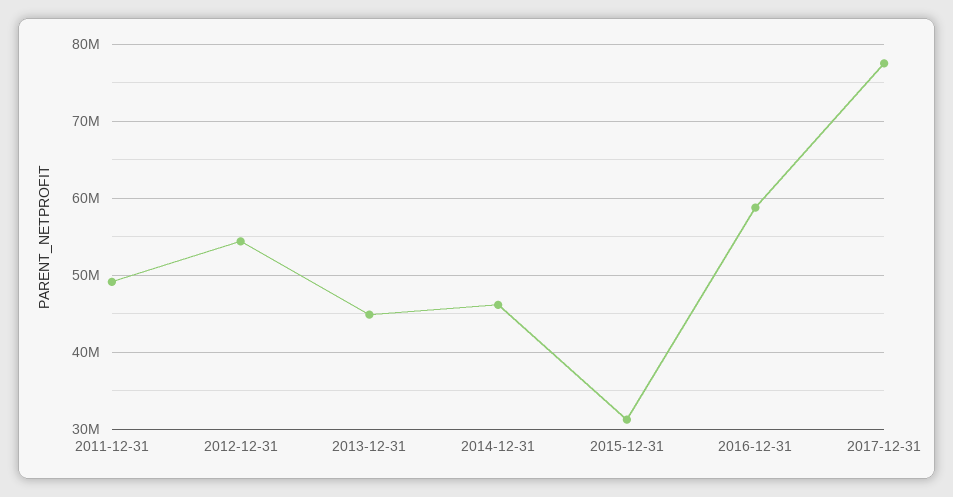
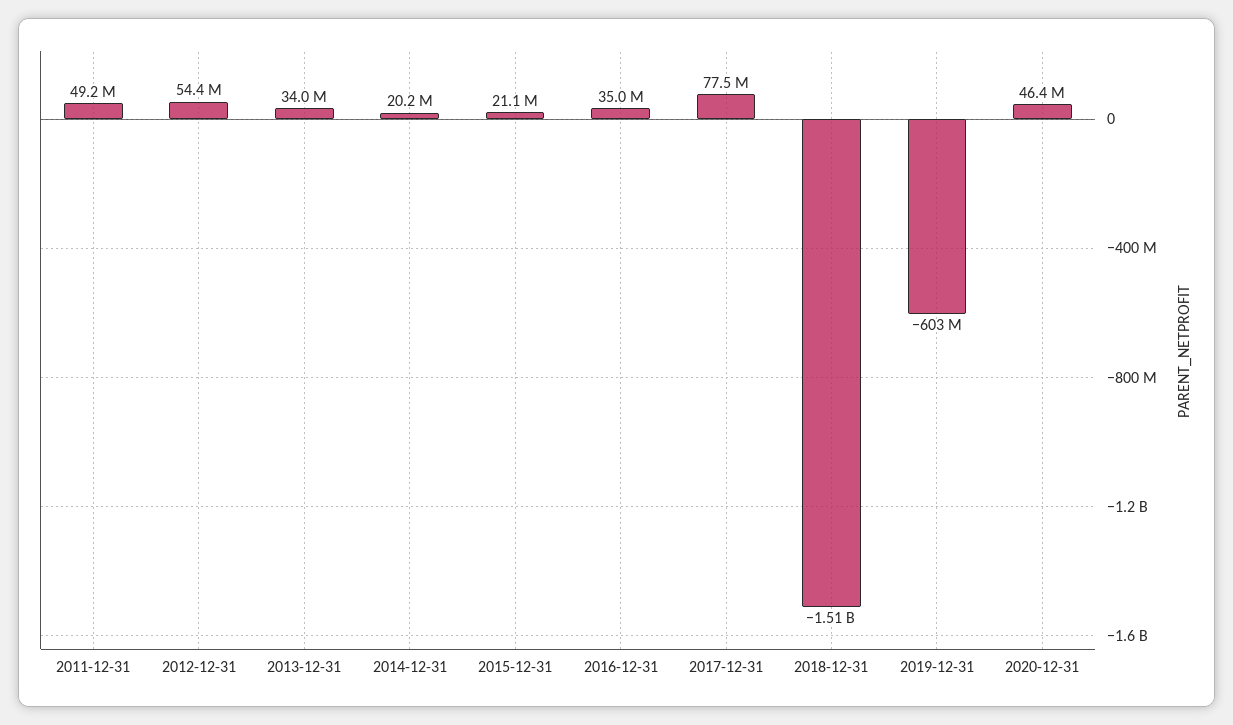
2013-12-31: 45000000 -> 34000000
2014-12-31: 46000000 -> 20200000
2015-12-31: 31000000 -> 21100000
2016-12-31: 59000000 -> 35000000
2018-12-31: none -> -1510000000
2019-12-31: none -> -603000000
2020-12-31: none -> 46400000

